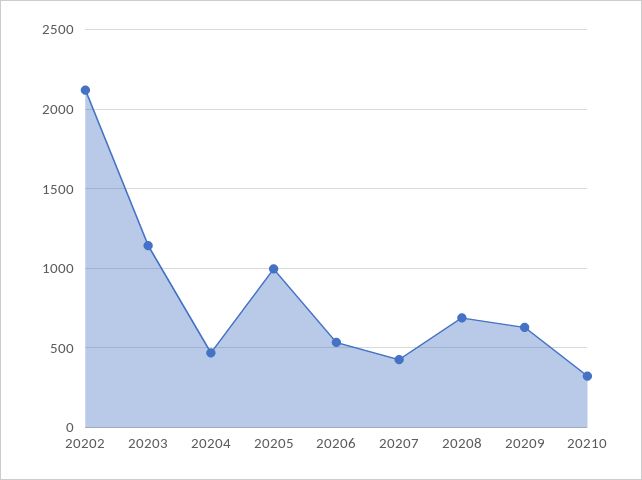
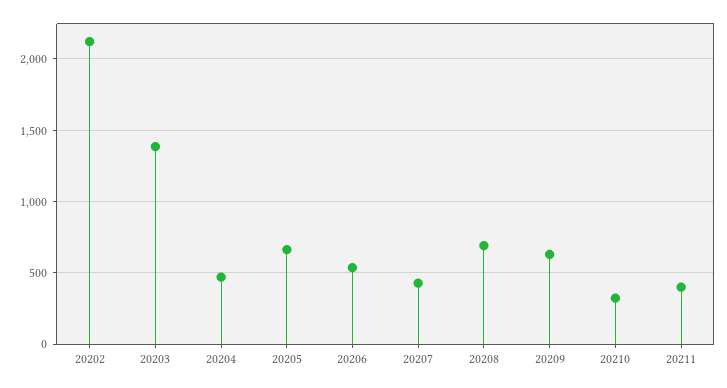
20203: 1150 -> 1400
20205: 1000 -> 650
20211: none -> 400

